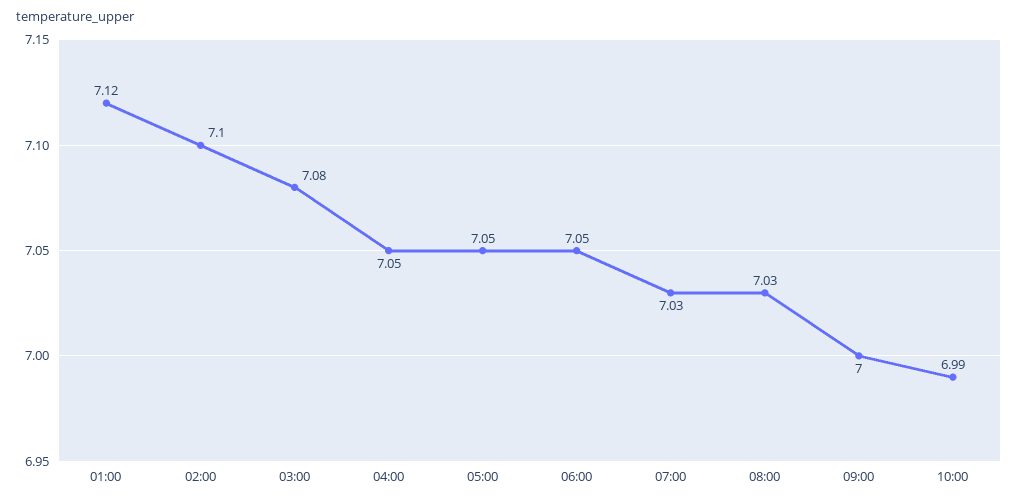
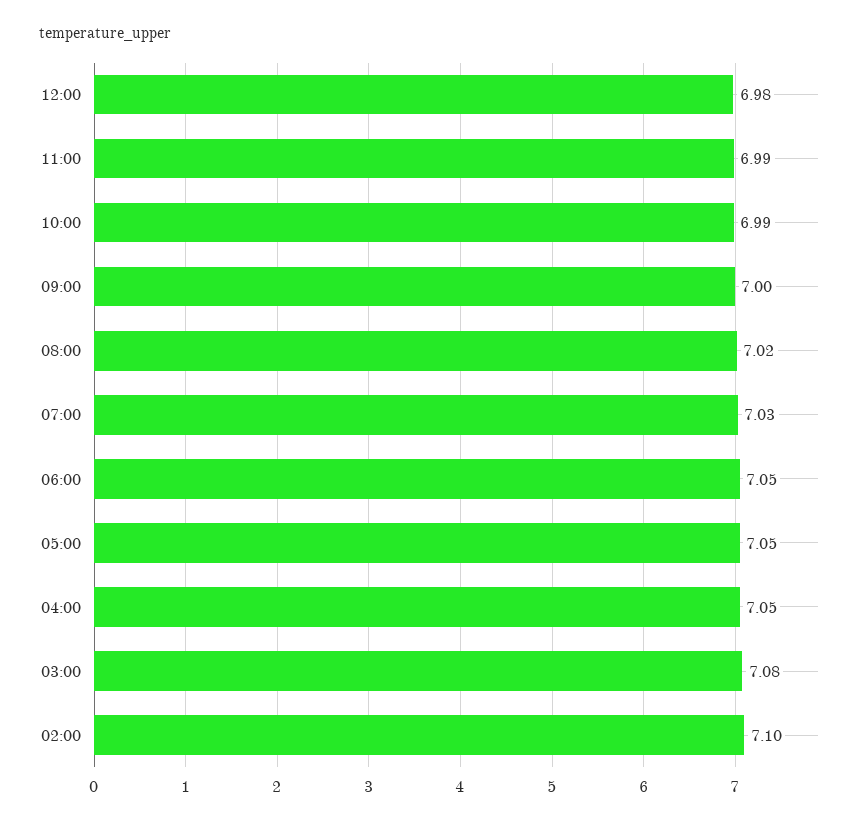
01:00: 7.12 -> none
08:00: 7.03 -> 7.02
12:00: none -> 6.98
11:00: none -> 6.99

